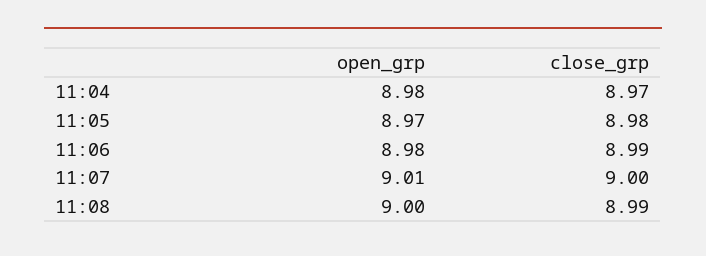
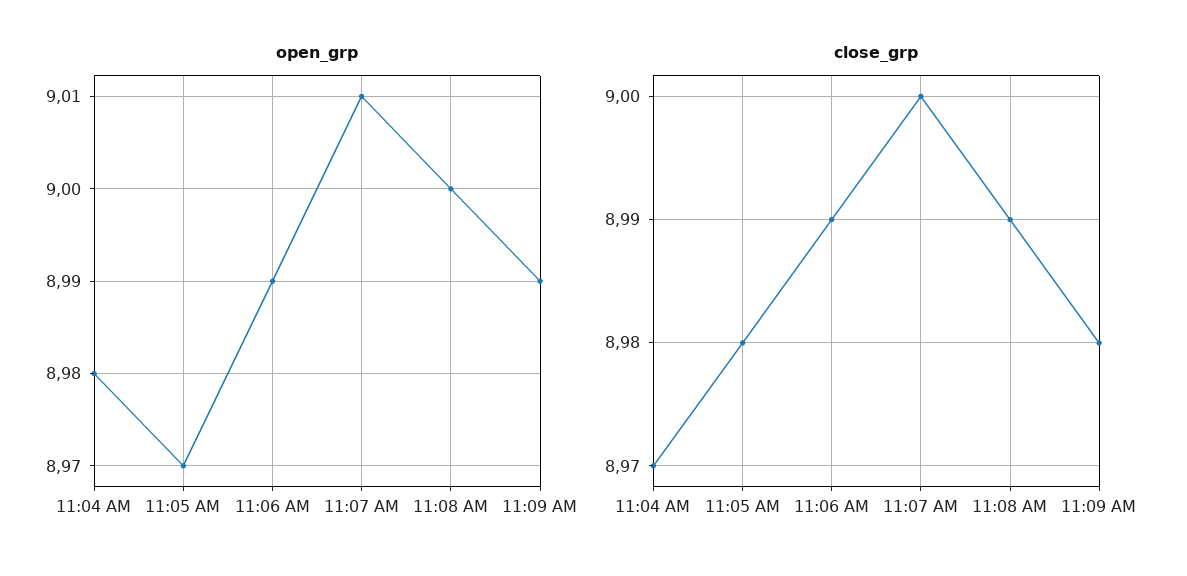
open_grp, 11:06: 8.98 -> 8.99
open_grp, 11:09 AM: none -> 8.99
close_grp, 11:09 AM: none -> 8.98

